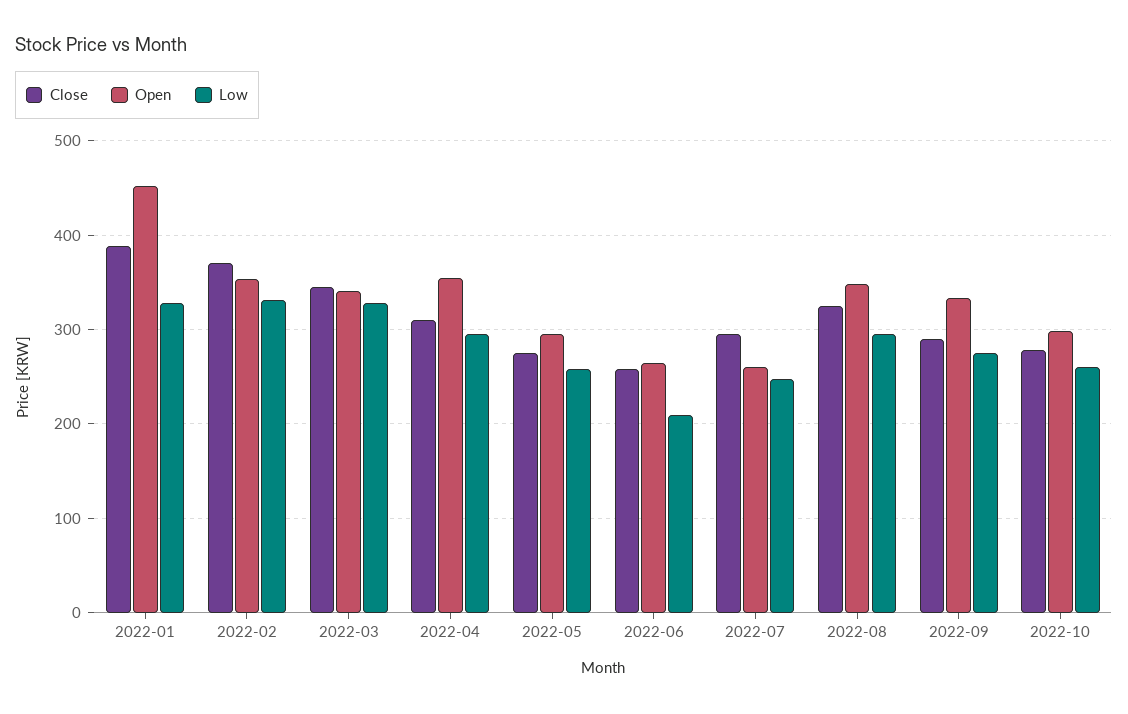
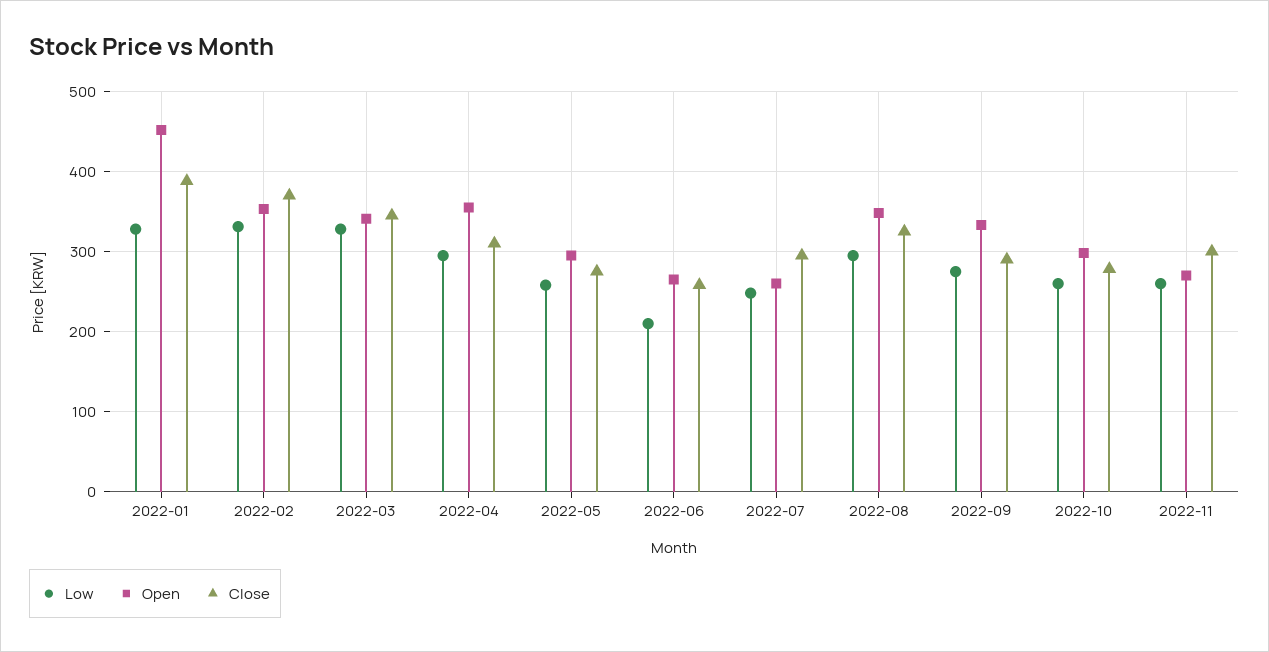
Low, 2022-11: none -> 260
Open, 2022-11: none -> 270
Close, 2022-11: none -> 300

